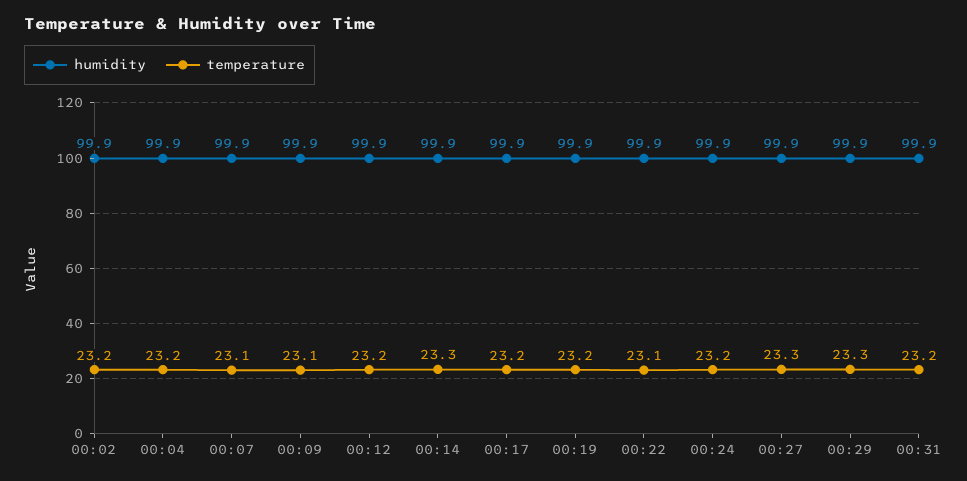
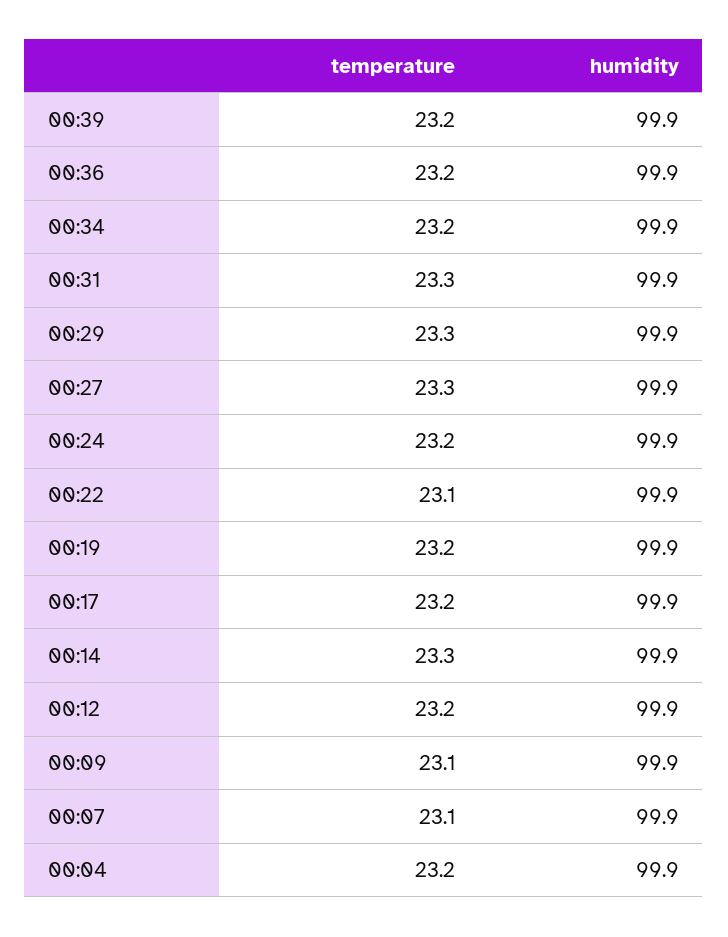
humidity, 00:02: 99.9 -> none
temperature, 00:02: 23.2 -> none
temperature, 00:31: 23.2 -> 23.3
temperature, 00:39: none -> 23.2
humidity, 00:39: none -> 99.9
temperature, 00:36: none -> 23.2
humidity, 00:36: none -> 99.9
temperature, 00:34: none -> 23.2
humidity, 00:34: none -> 99.9

